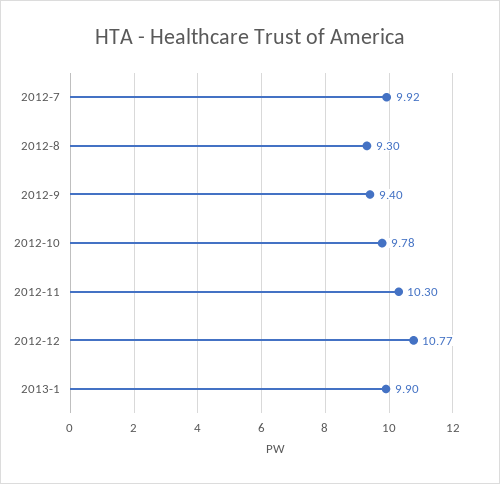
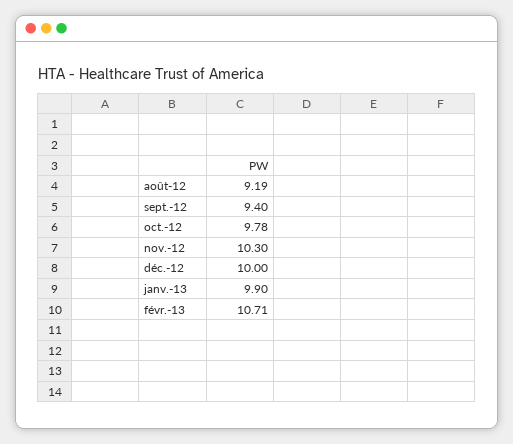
2012-7: 9.92 -> none
2012-8: 9.3 -> 9.19
2012-12: 10.77 -> 10
févr.-13: none -> 10.71

